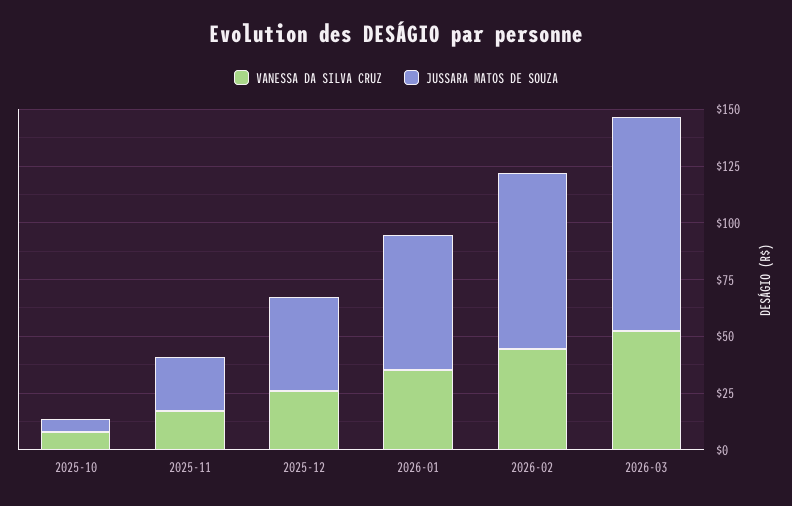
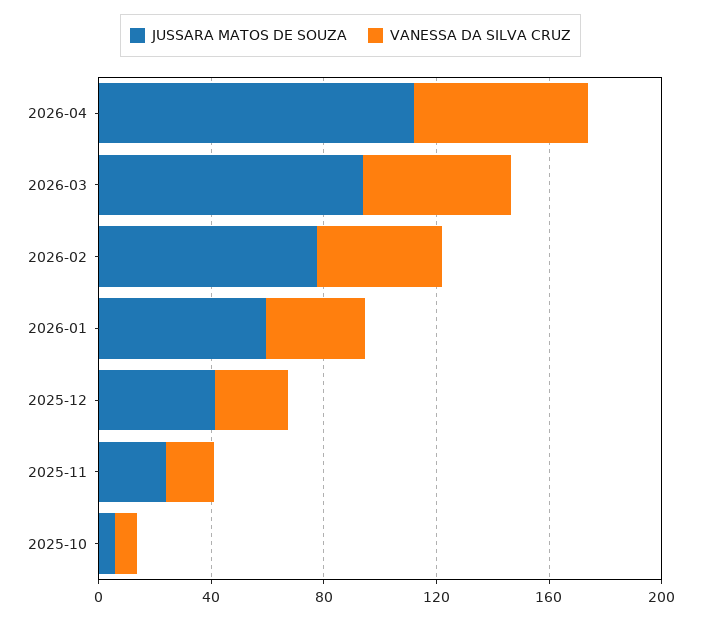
JUSSARA MATOS DE SOUZA, 2026-04: none -> 110
VANESSA DA SILVA CRUZ, 2026-04: none -> 60

